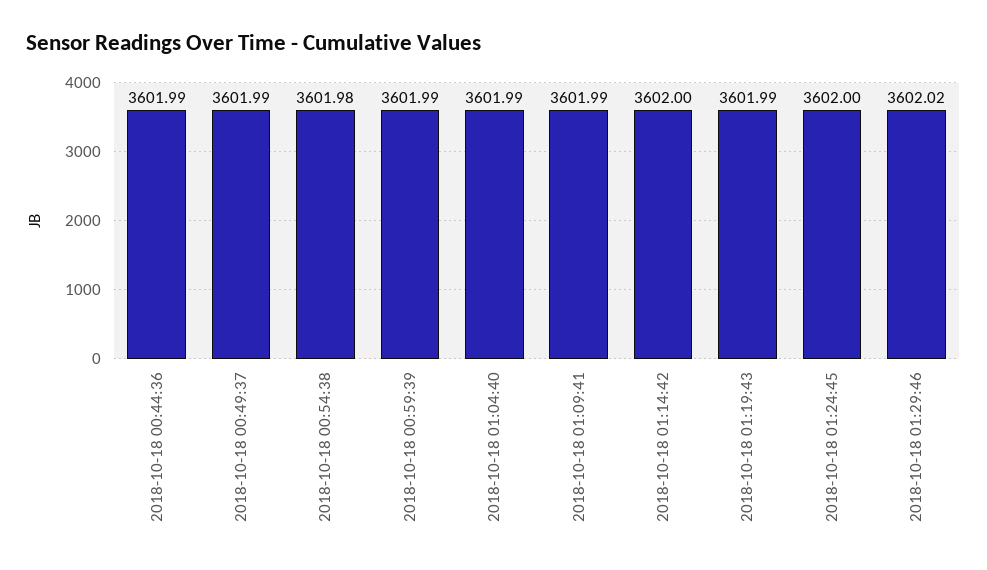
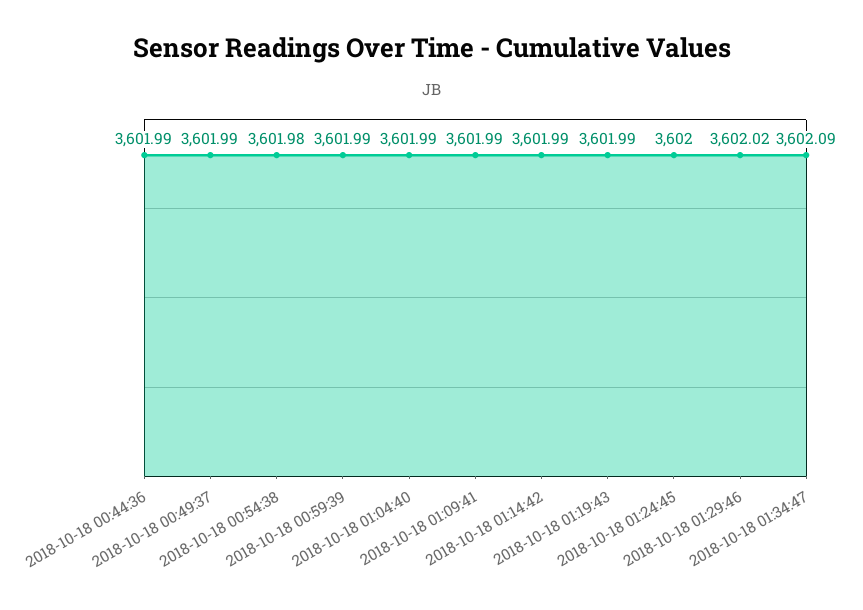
2018-10-18 01:14:42: 3602 -> 3601.99
2018-10-18 01:34:47: none -> 3602.09

